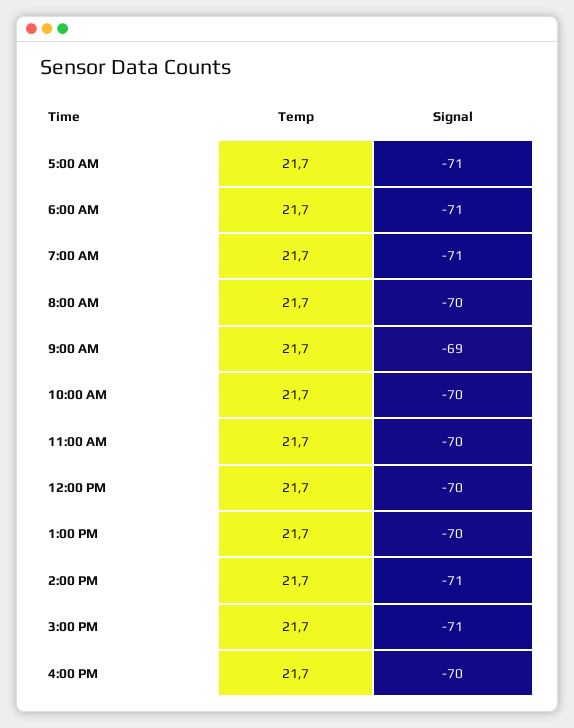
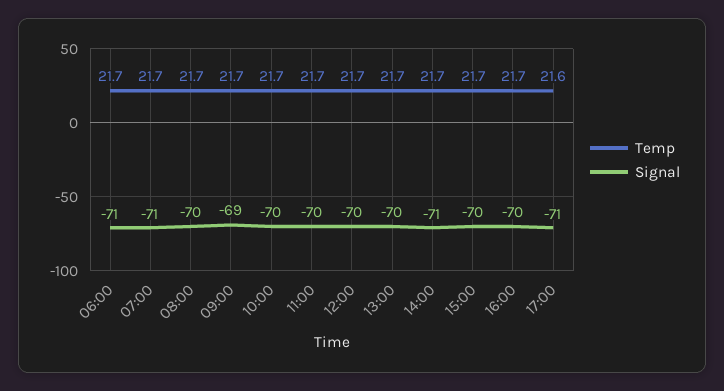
Temp, 5:00 AM: 21.7 -> none
Signal, 5:00 AM: -71 -> none
Signal, 3:00 PM: -71 -> -70
Temp, 17:00: none -> 21.6
Signal, 17:00: none -> -71

